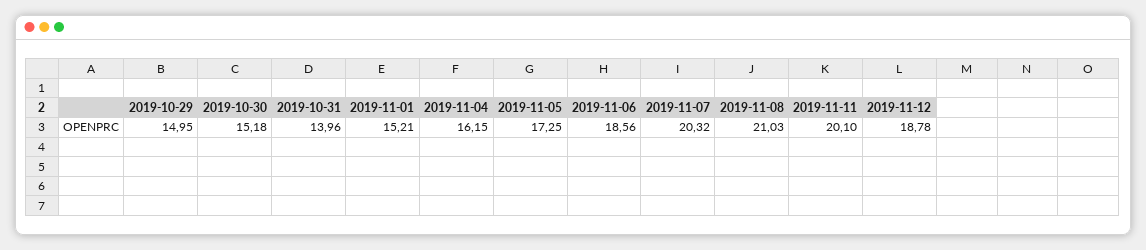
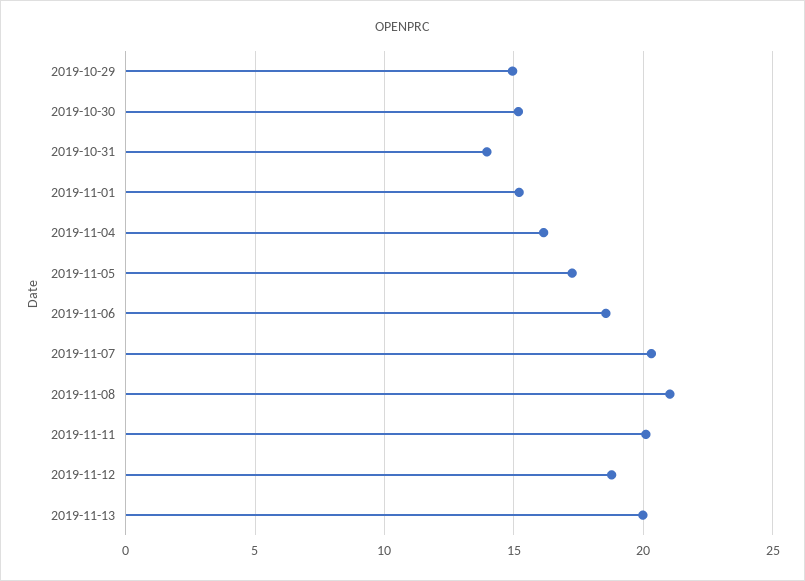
2019-11-13: none -> 20

